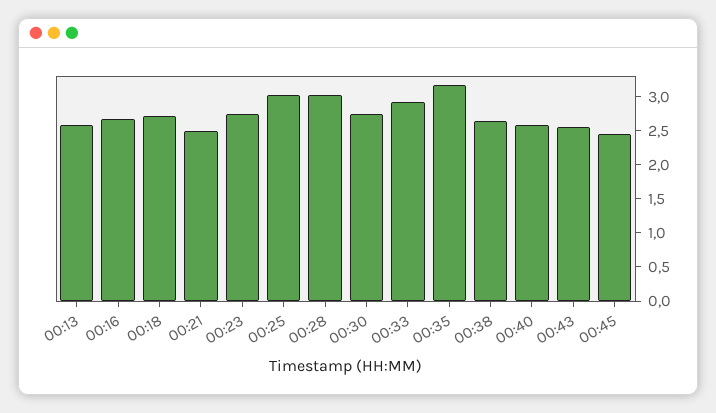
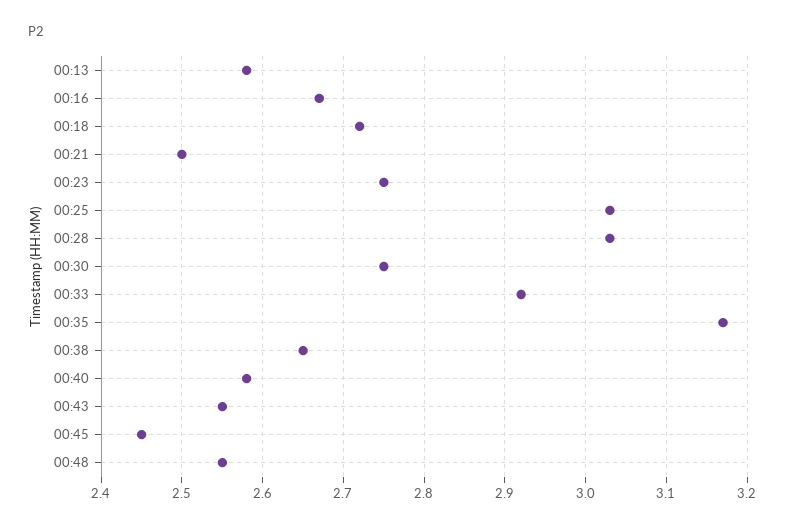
00:48: none -> 2.55

